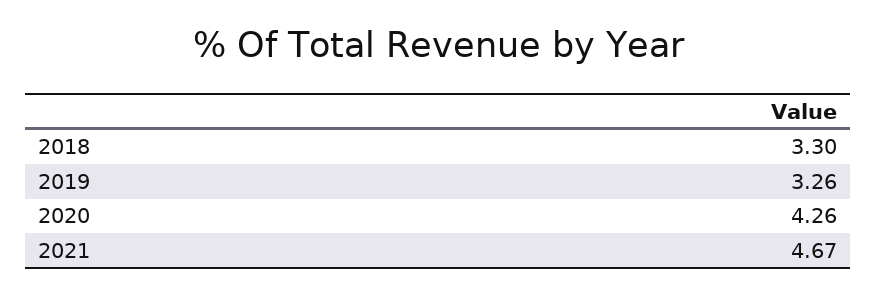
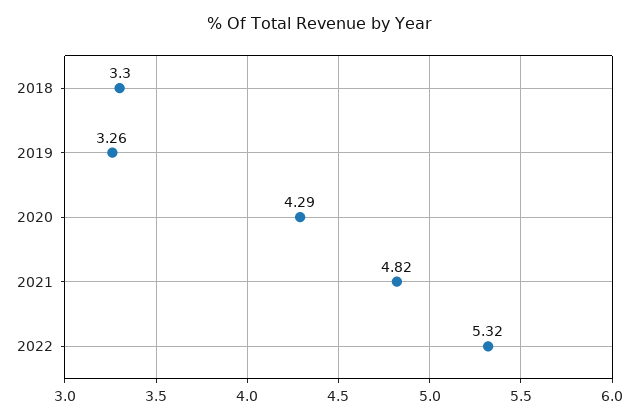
2020: 4.26 -> 4.29
2021: 4.67 -> 4.82
2022: none -> 5.32

